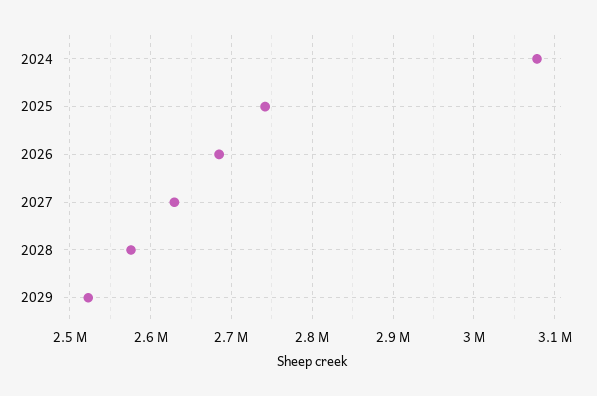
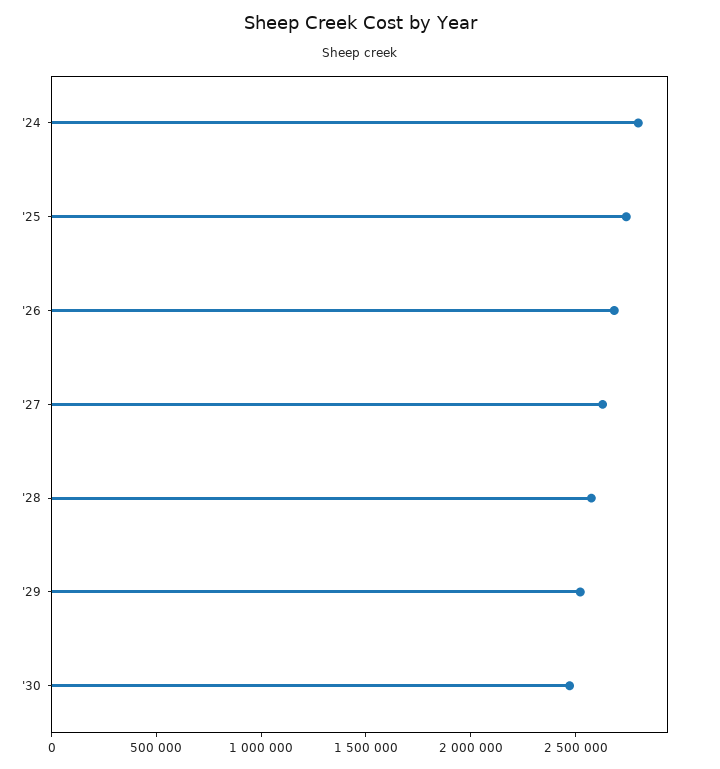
2024: 3080000 -> 2800000
'30: none -> 2500000

